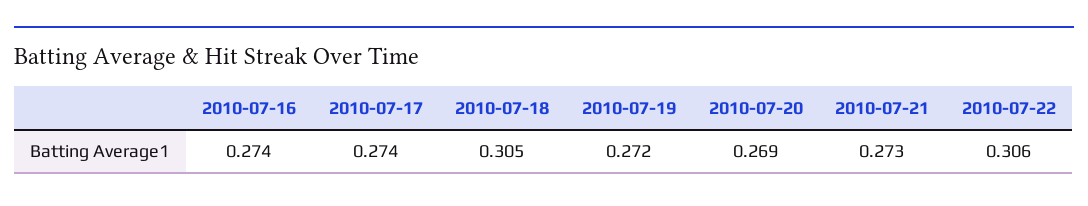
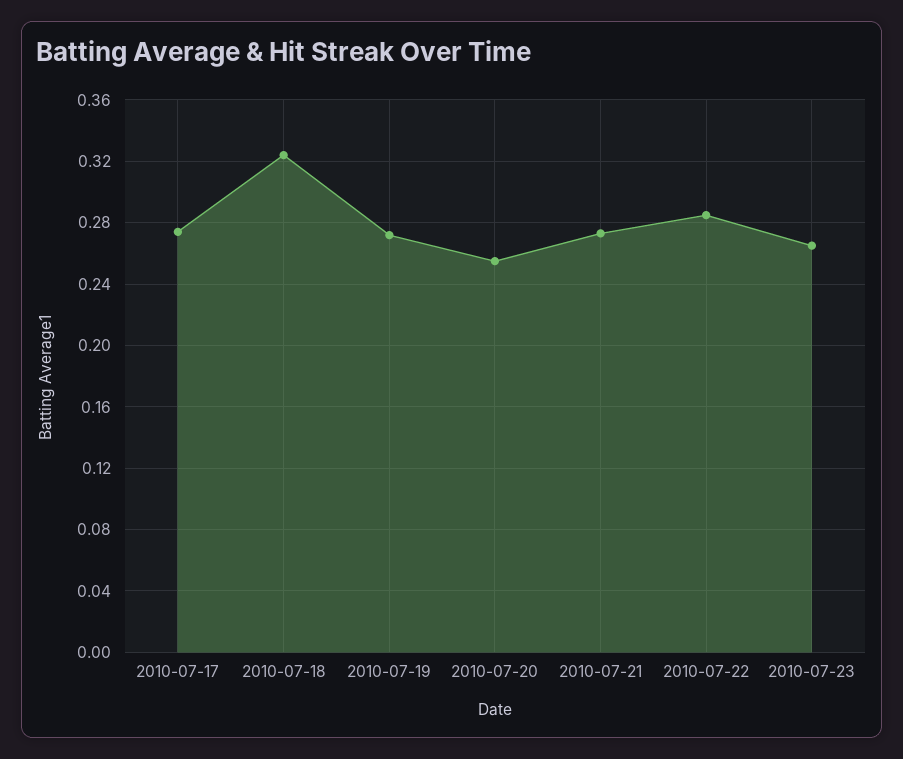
2010-07-16: 0.274 -> none
2010-07-18: 0.305 -> 0.325
2010-07-20: 0.269 -> 0.255
2010-07-22: 0.306 -> 0.285
2010-07-23: none -> 0.265

